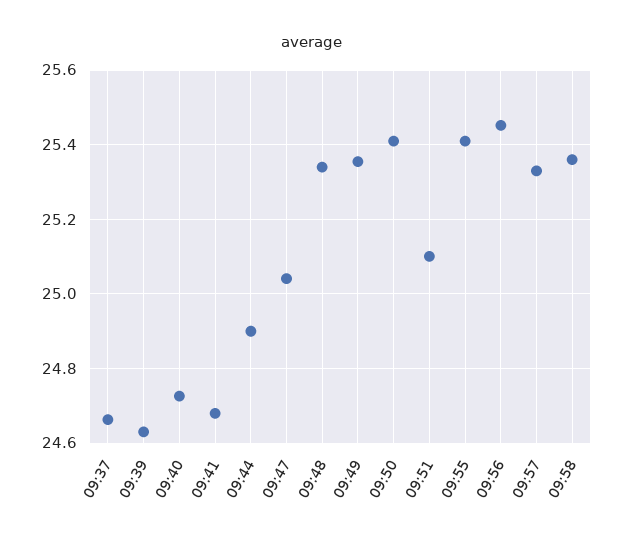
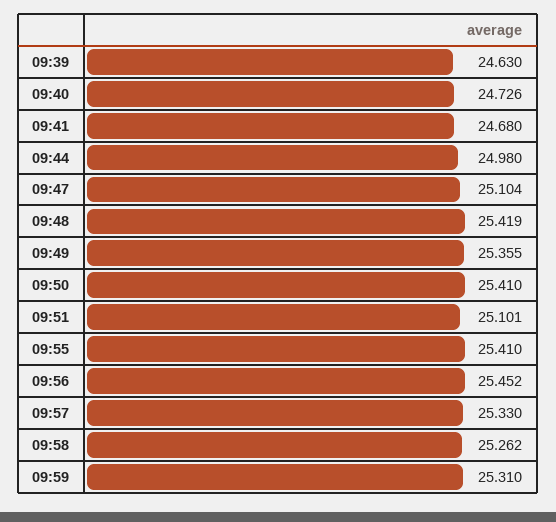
09:37: 24.66 -> none
09:44: 24.9 -> 24.98
09:47: 25.04 -> 25.104
09:48: 25.34 -> 25.419
09:58: 25.36 -> 25.262
09:59: none -> 25.31

